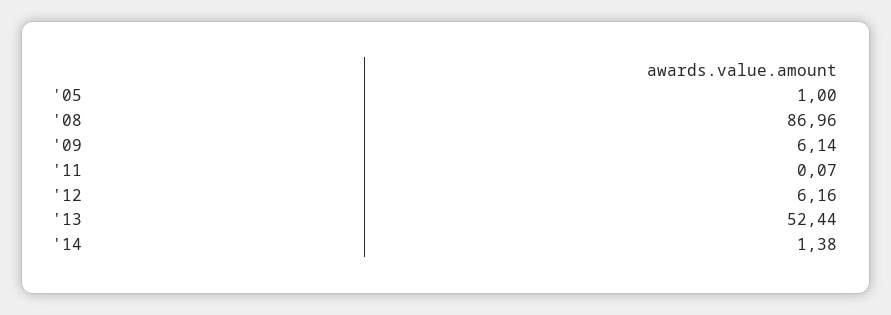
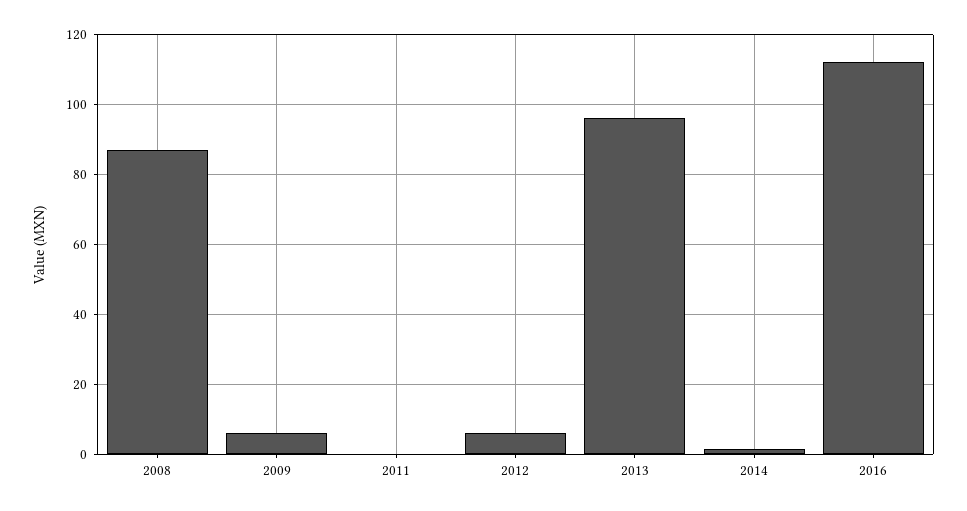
'05: 1 -> none
'13: 52.44 -> 96
2016: none -> 112

